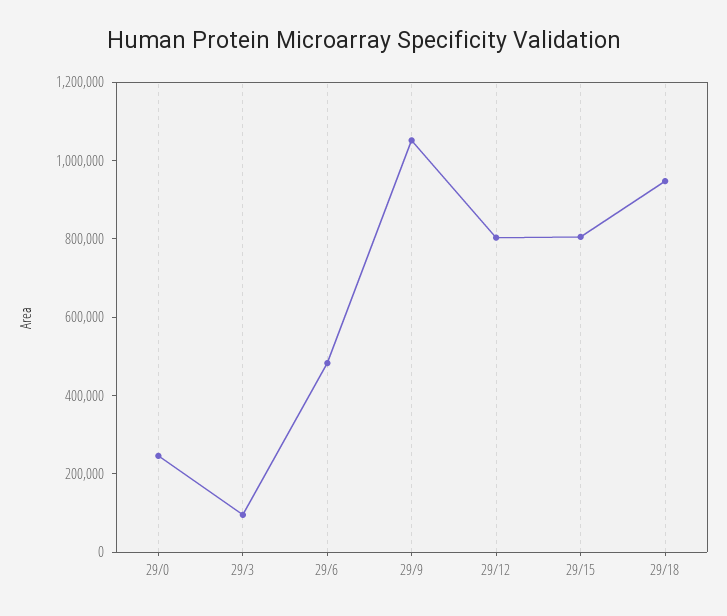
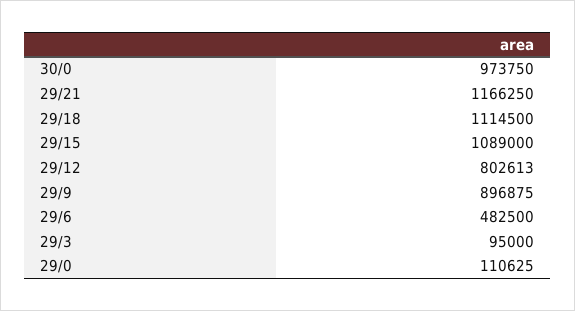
29/0: 250000 -> 110625
29/9: 1050000 -> 896875
29/15: 800000 -> 1089000
29/18: 950000 -> 1114500
30/0: none -> 973750
29/21: none -> 1166250

